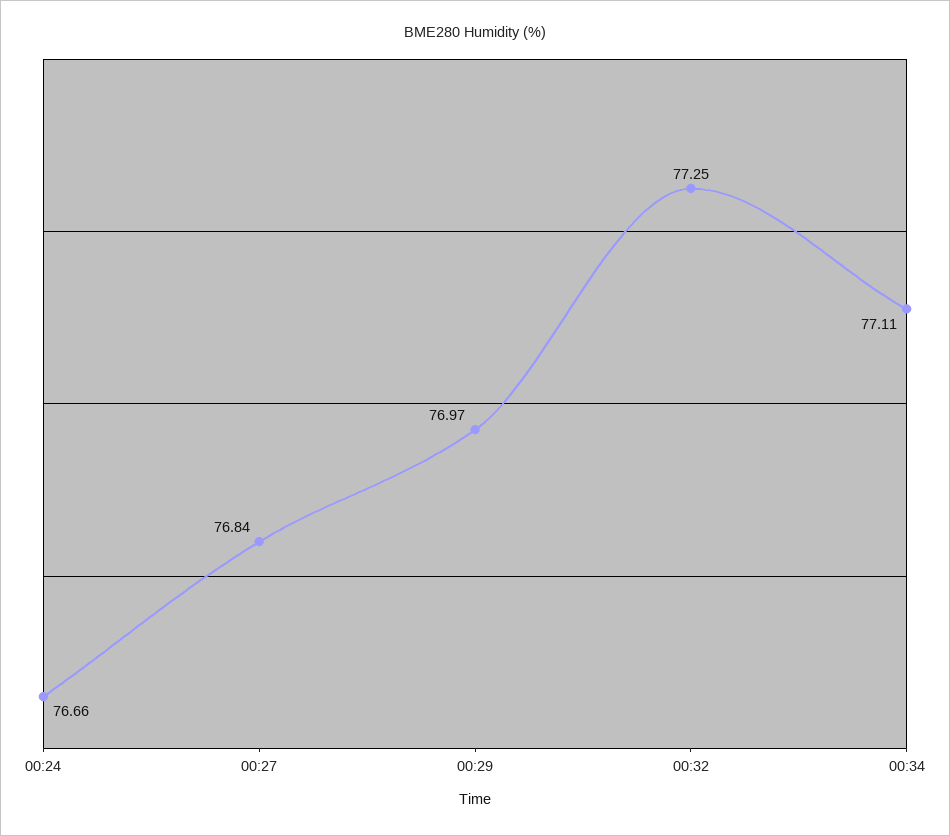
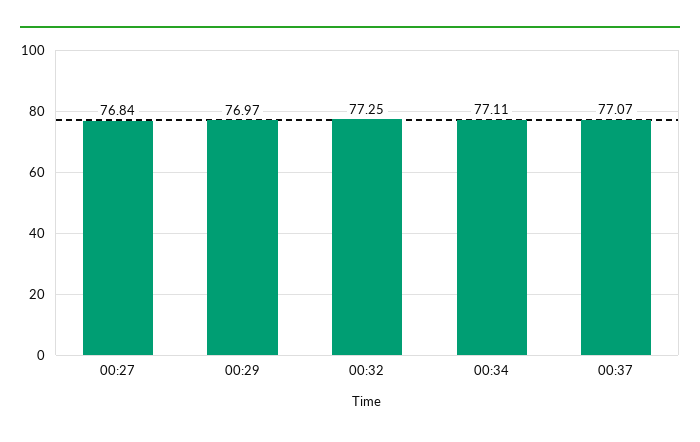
00:24: 76.66 -> none
00:37: none -> 77.07

